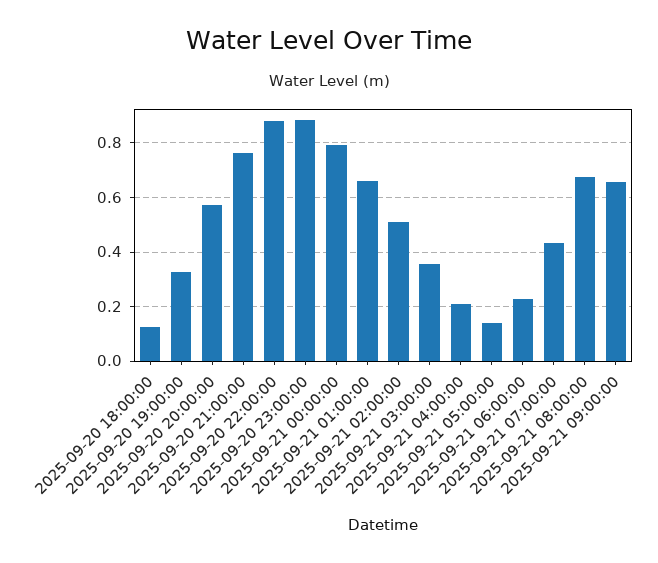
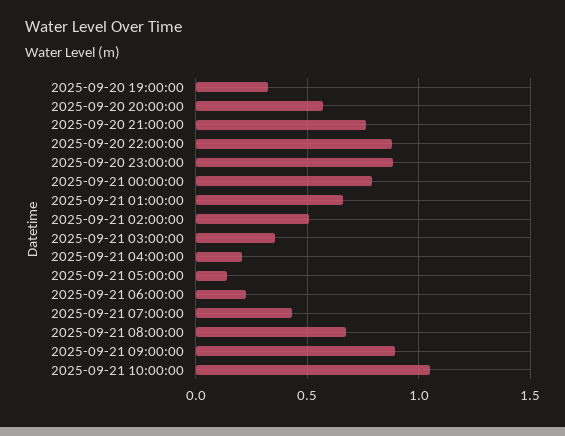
2025-09-20 18:00:00: 0.125 -> none
2025-09-21 09:00:00: 0.65 -> 0.9
2025-09-21 10:00:00: none -> 1.05

